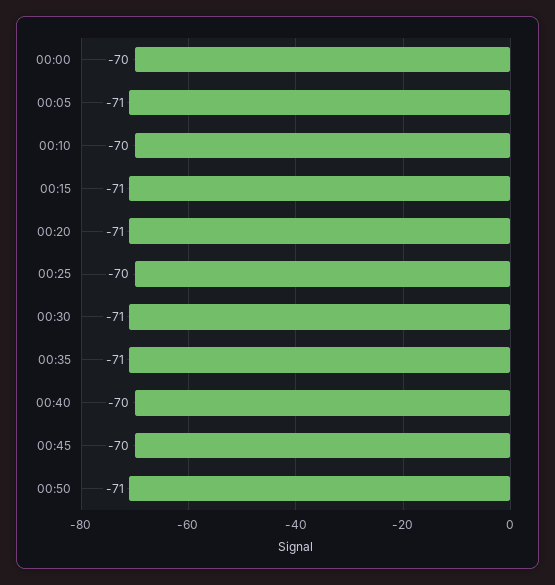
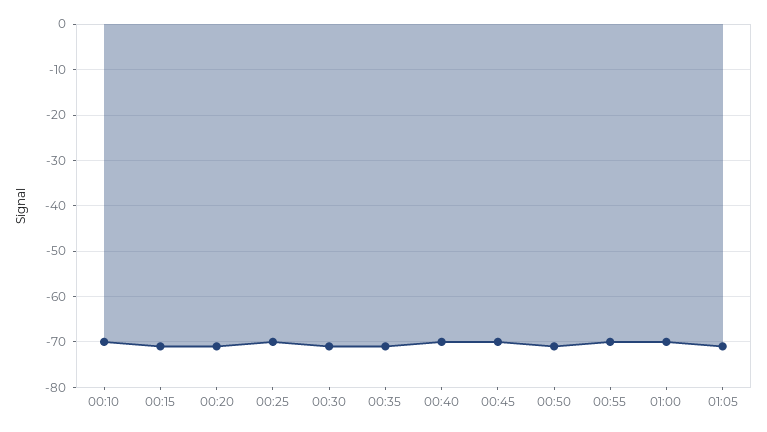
00:00: -70 -> none
00:05: -71 -> none
00:55: none -> -70
01:00: none -> -70
01:05: none -> -70

